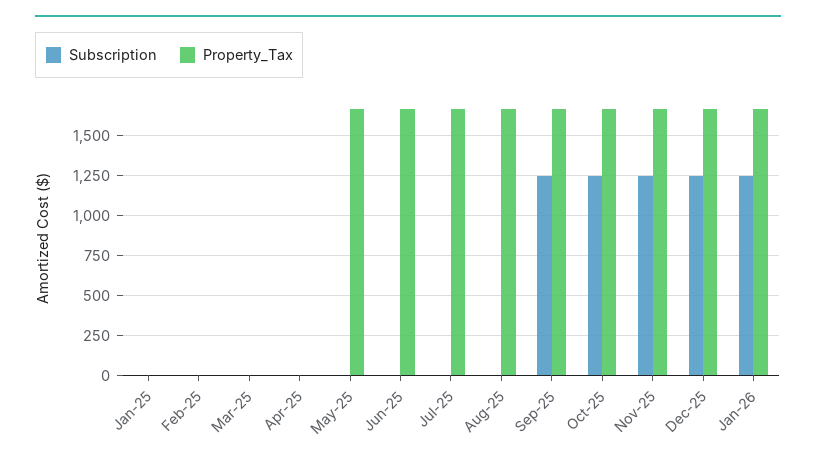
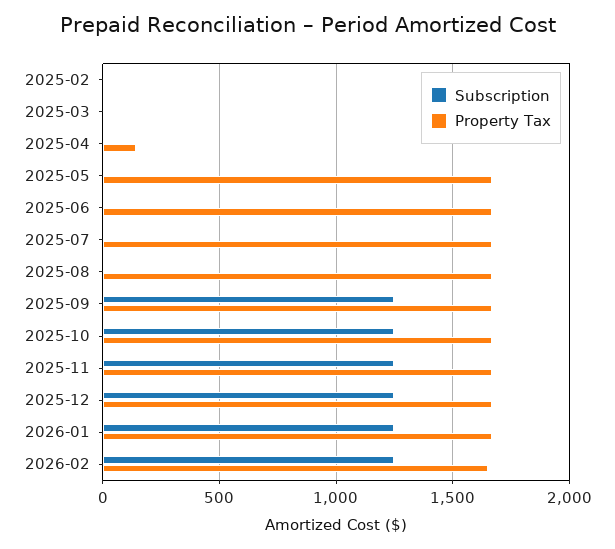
Subscription, Jan-25: 0 -> none
Property_Tax, Jan-25: 0 -> none
Property_Tax, Apr-25: 0 -> 150
Subscription, 2026-02: none -> 1250
Property_Tax, 2026-02: none -> 1650

